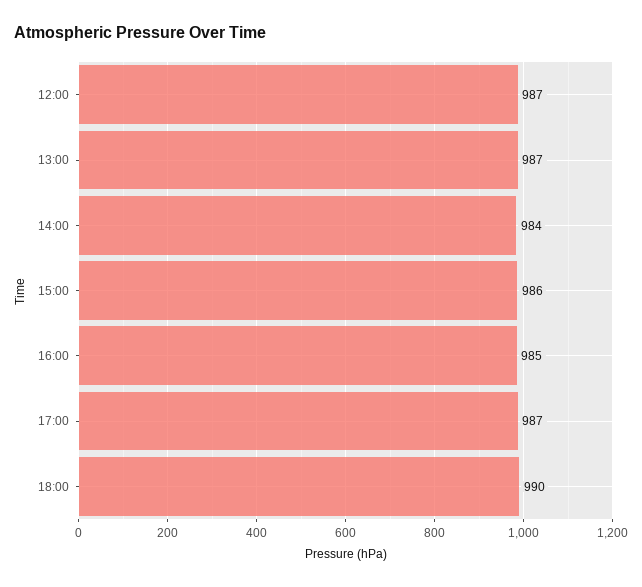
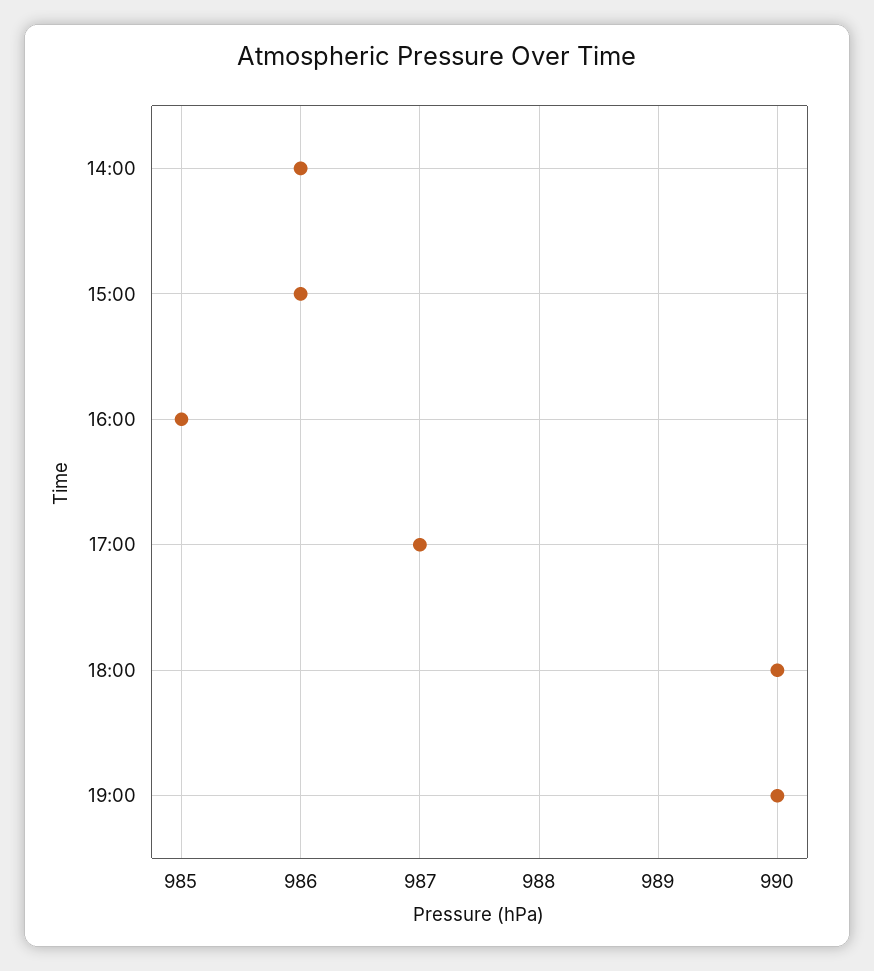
12:00: 987 -> none
13:00: 987 -> none
14:00: 984 -> 986
19:00: none -> 990

